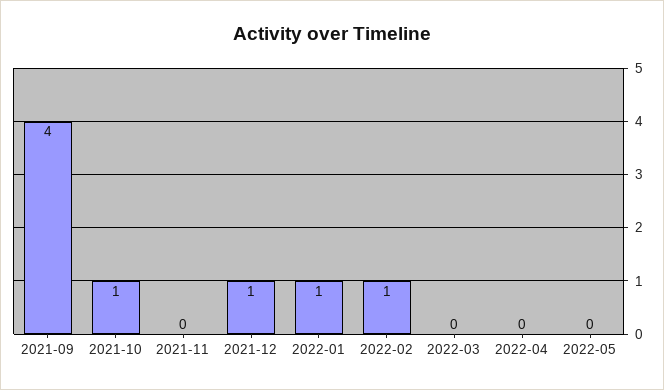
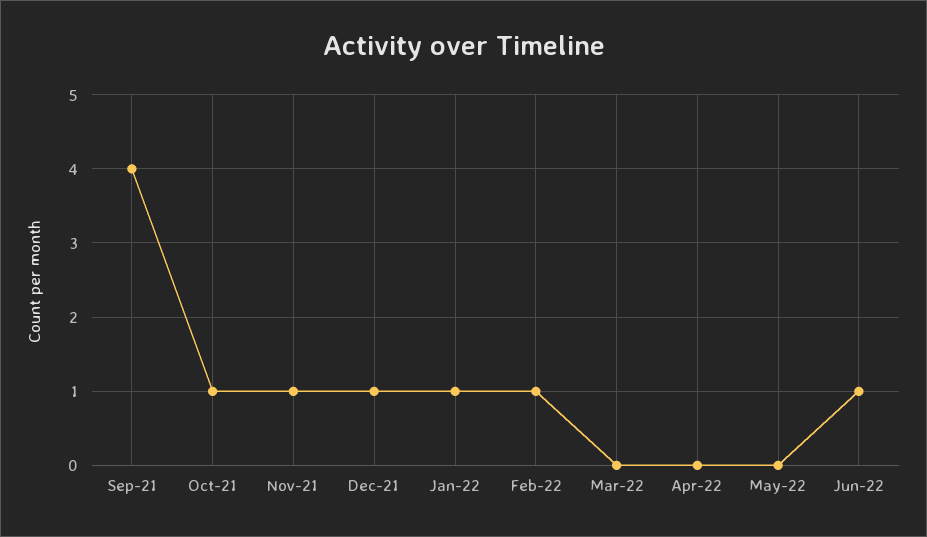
2021-11: 0 -> 1
Jun-22: none -> 1

